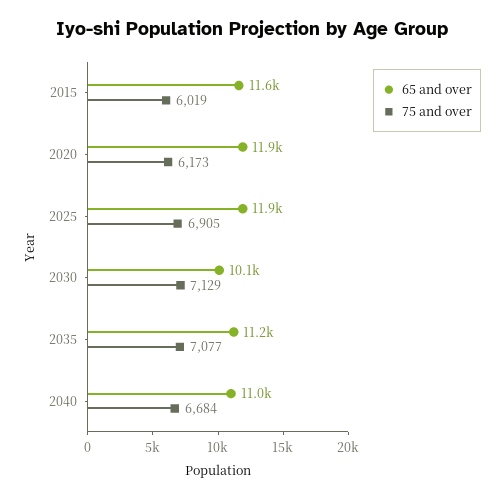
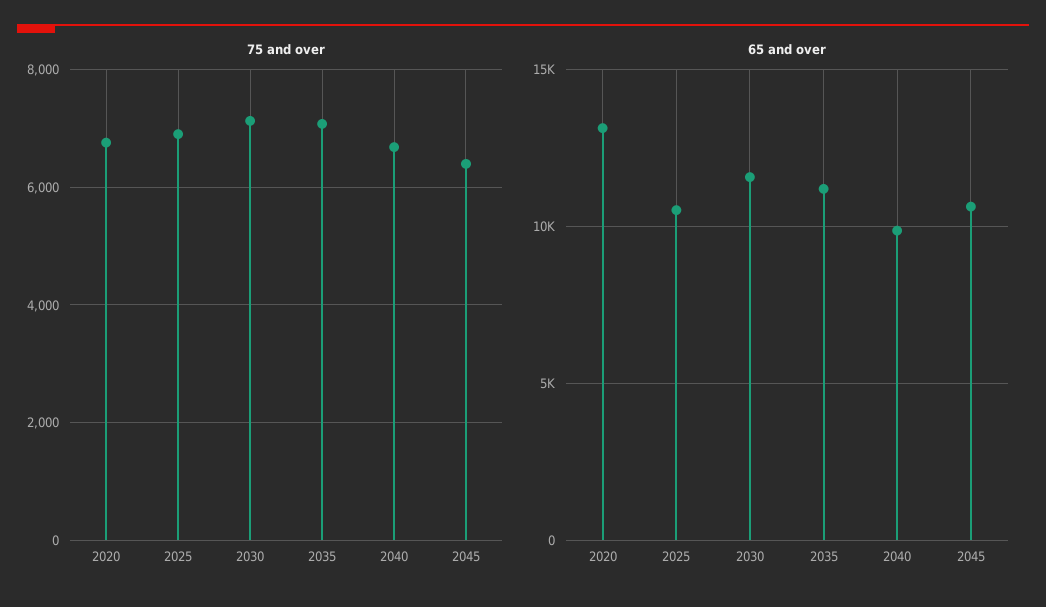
65 and over, 2015: 11600 -> none
75 and over, 2015: 6019 -> none
65 and over, 2020: 11900 -> 13000
75 and over, 2020: 6173 -> 6800
65 and over, 2025: 11900 -> 10500
65 and over, 2030: 10100 -> 11500
65 and over, 2040: 11000 -> 10000
75 and over, 2045: none -> 6400
65 and over, 2045: none -> 10500

